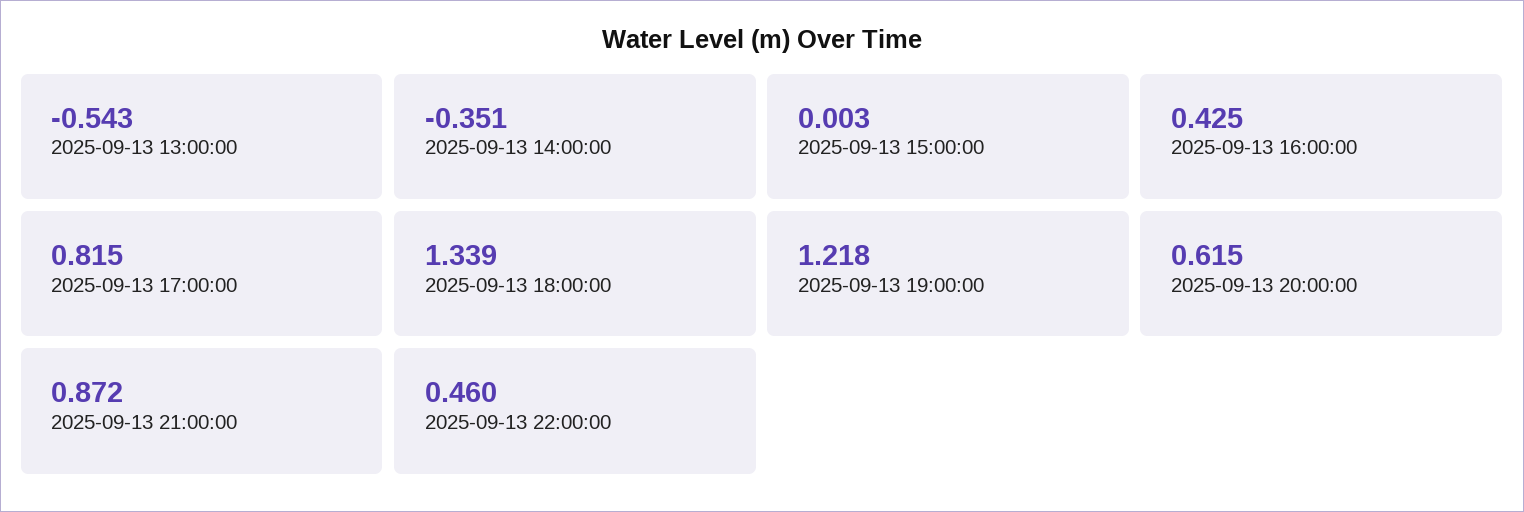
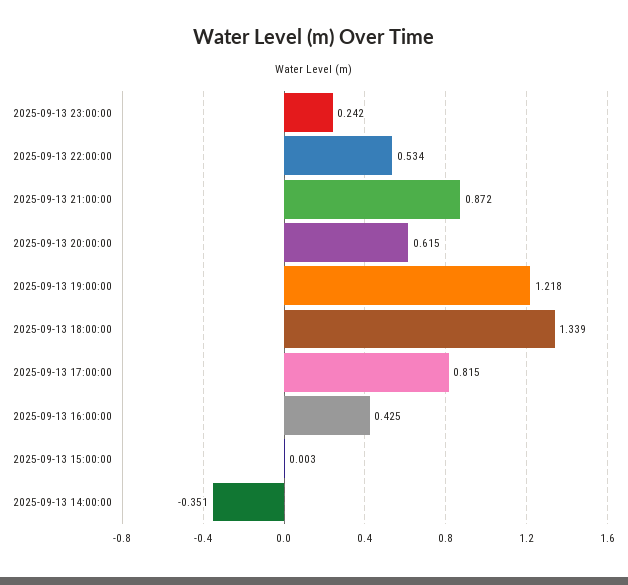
2025-09-13 13:00:00: -0.543 -> none
2025-09-13 22:00:00: 0.46 -> 0.534
2025-09-13 23:00:00: none -> 0.242

